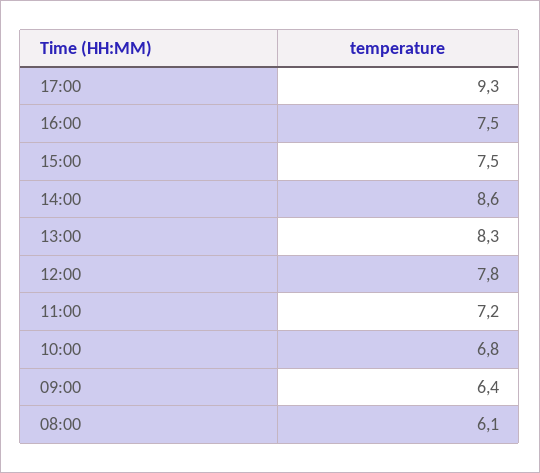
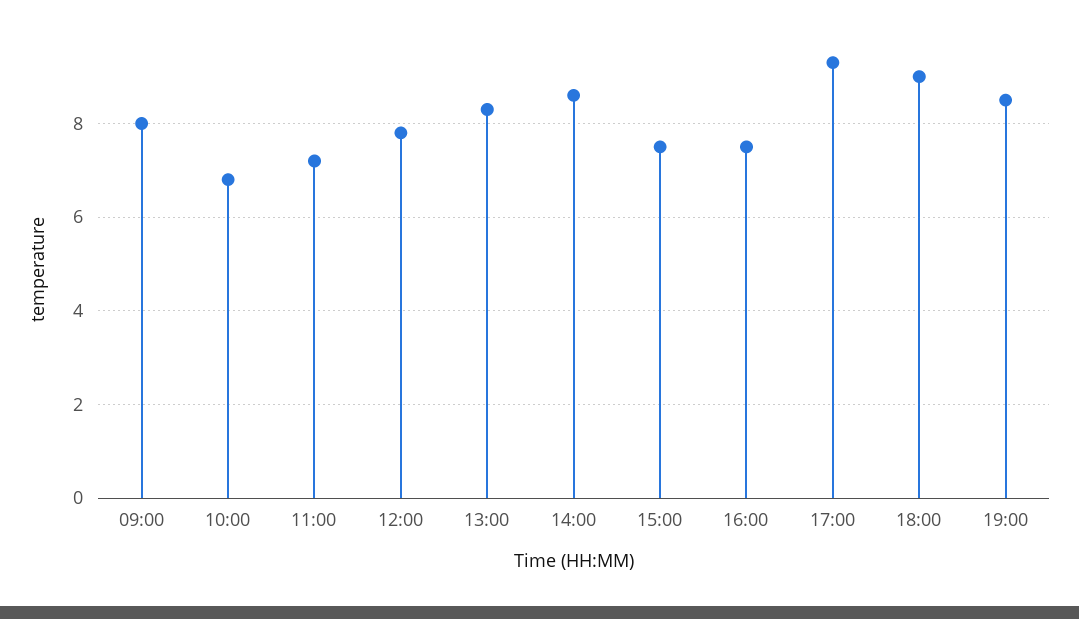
09:00: 6.4 -> 8
08:00: 6.1 -> none
18:00: none -> 9
19:00: none -> 8.5

